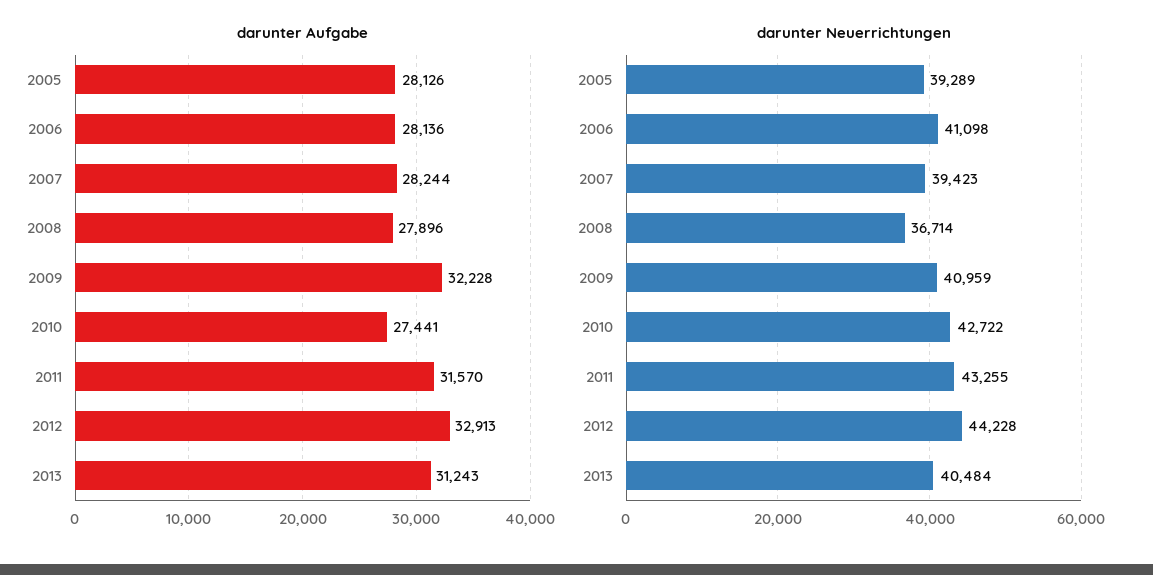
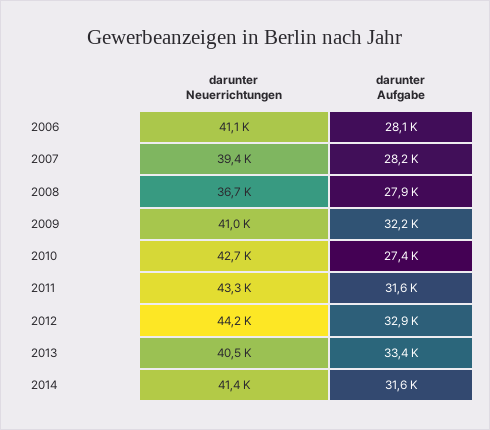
darunter Aufgabe, 2005: 28126 -> none
darunter Aufgabe, 2013: 31243 -> 33400
darunter Neuerrichtungen, 2005: 39289 -> none
darunter Neuerrichtungen, 2014: none -> 41400
darunter Aufgabe, 2014: none -> 31600

